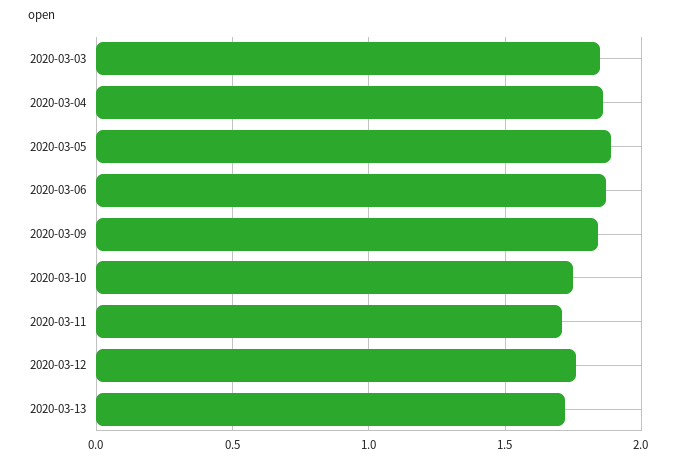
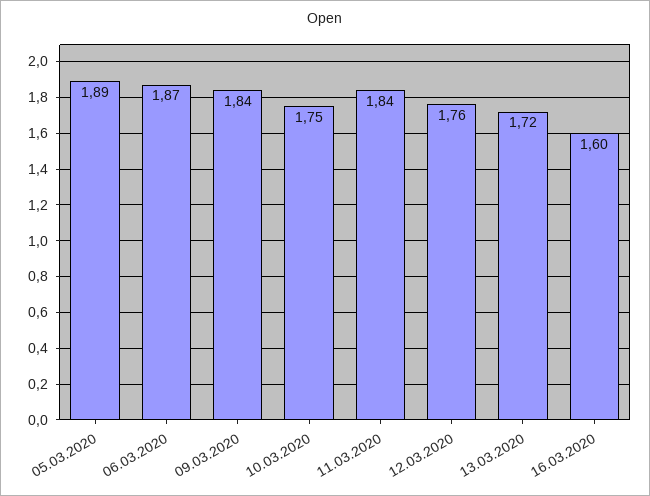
2020-03-03: 1.85 -> none
2020-03-04: 1.85 -> none
2020-03-11: 1.7 -> 1.84
16.03.2020: none -> 1.6

